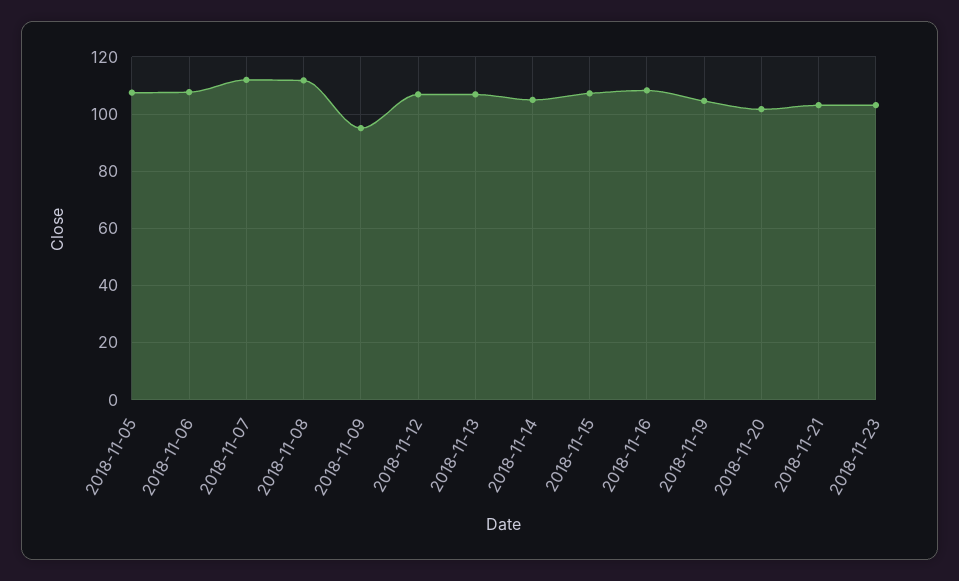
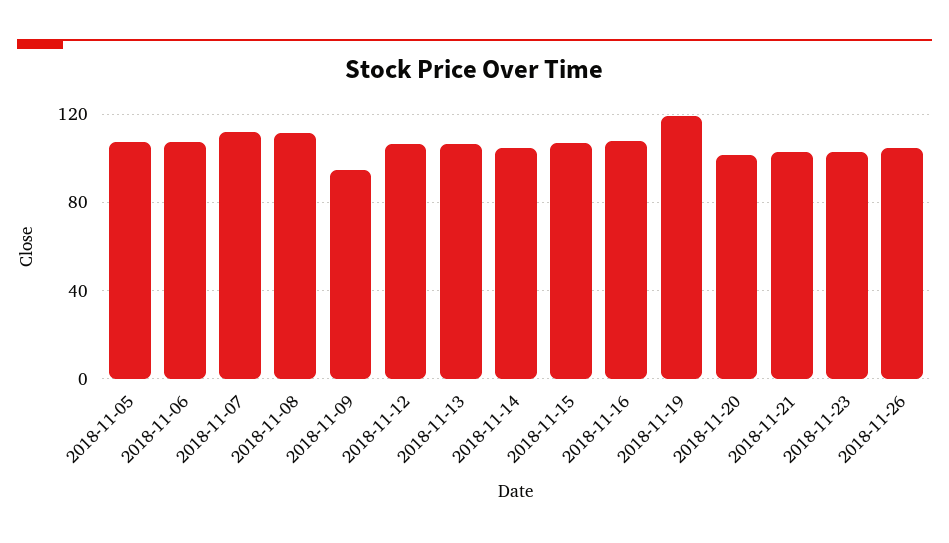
2018-11-19: 105 -> 120
2018-11-26: none -> 105

